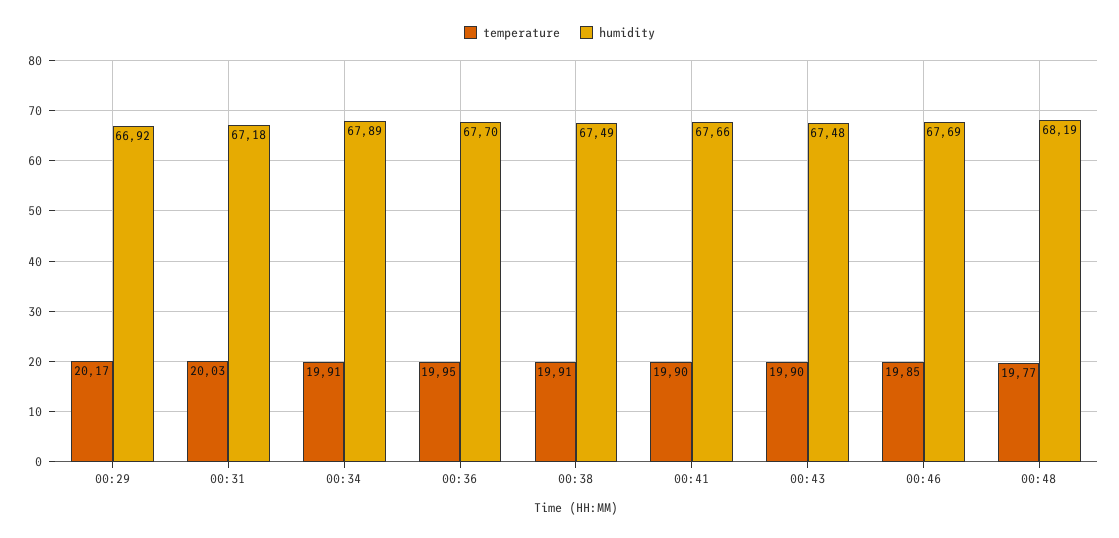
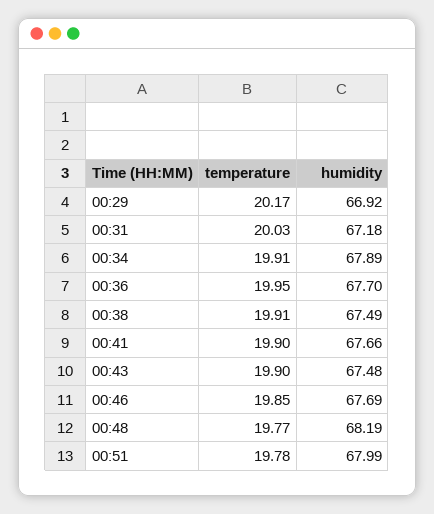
temperature, 00:51: none -> 19.78
humidity, 00:51: none -> 67.99

